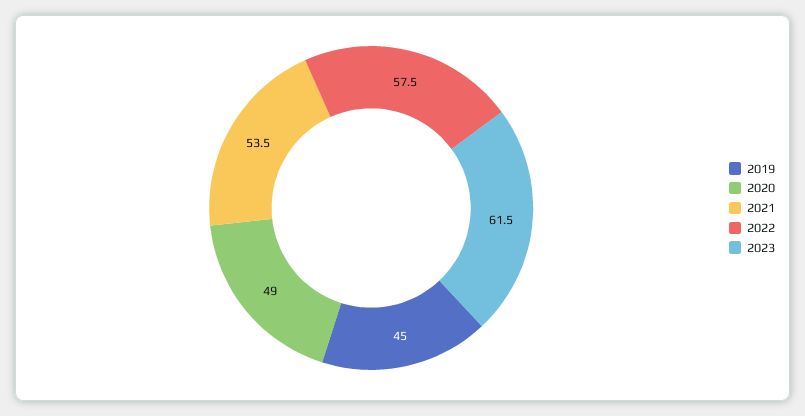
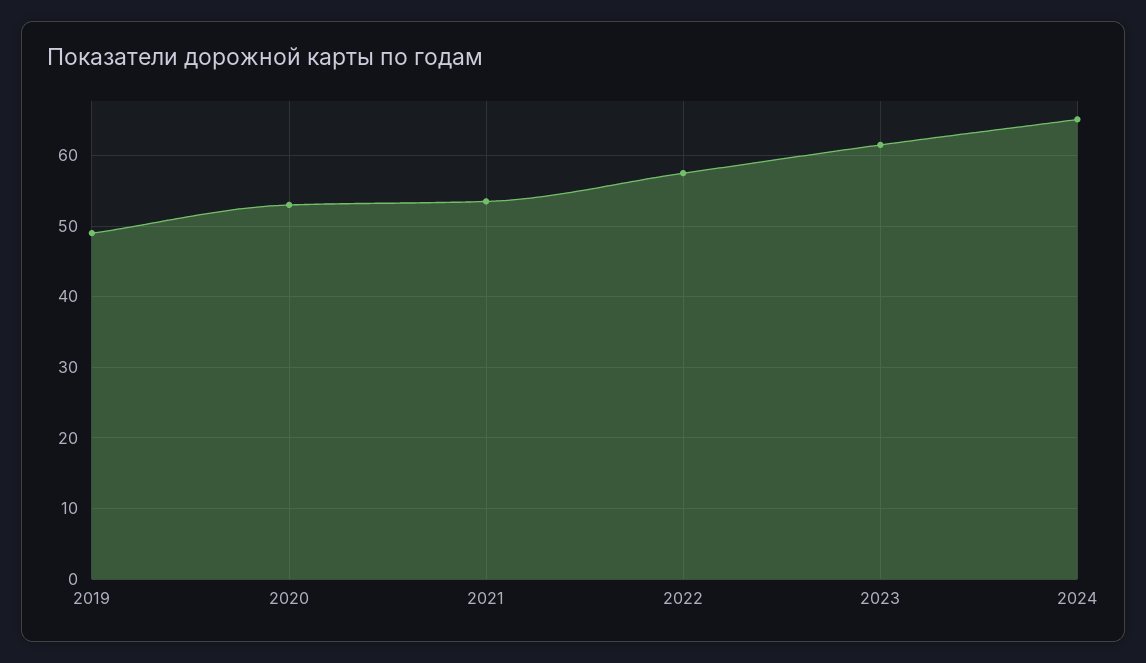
2019: 45 -> 49
2020: 49 -> 53
2024: none -> 65

